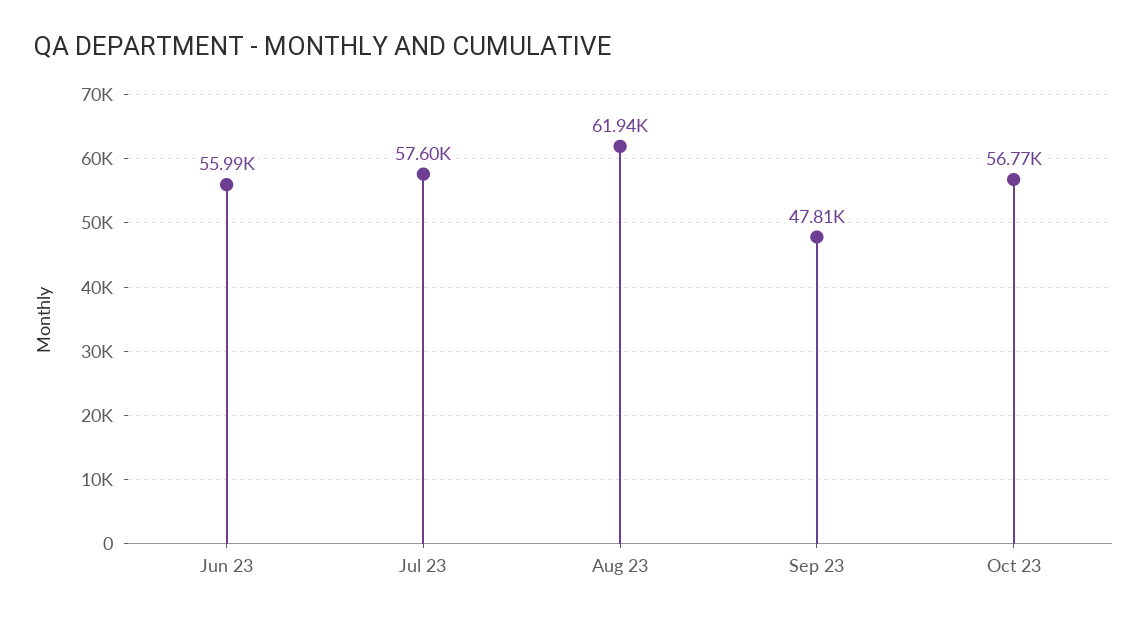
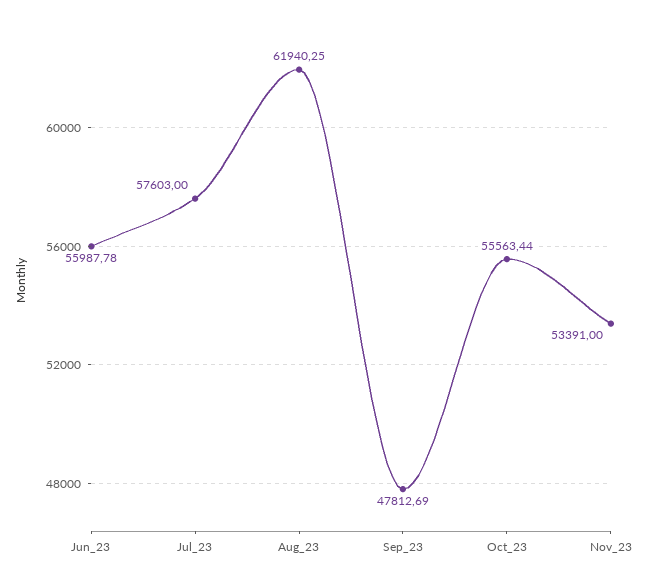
Oct 23: 56770 -> 55563.44
Nov_23: none -> 53391

